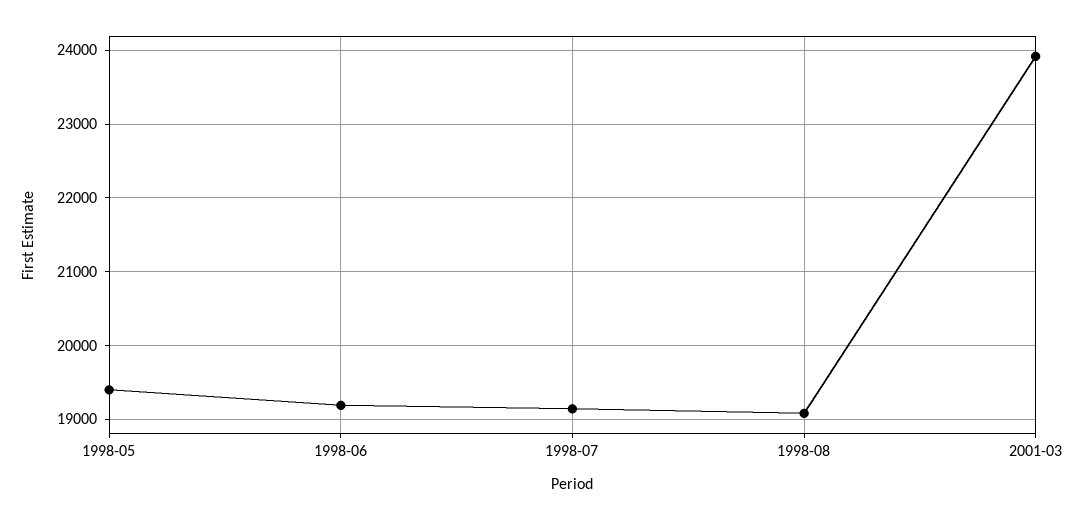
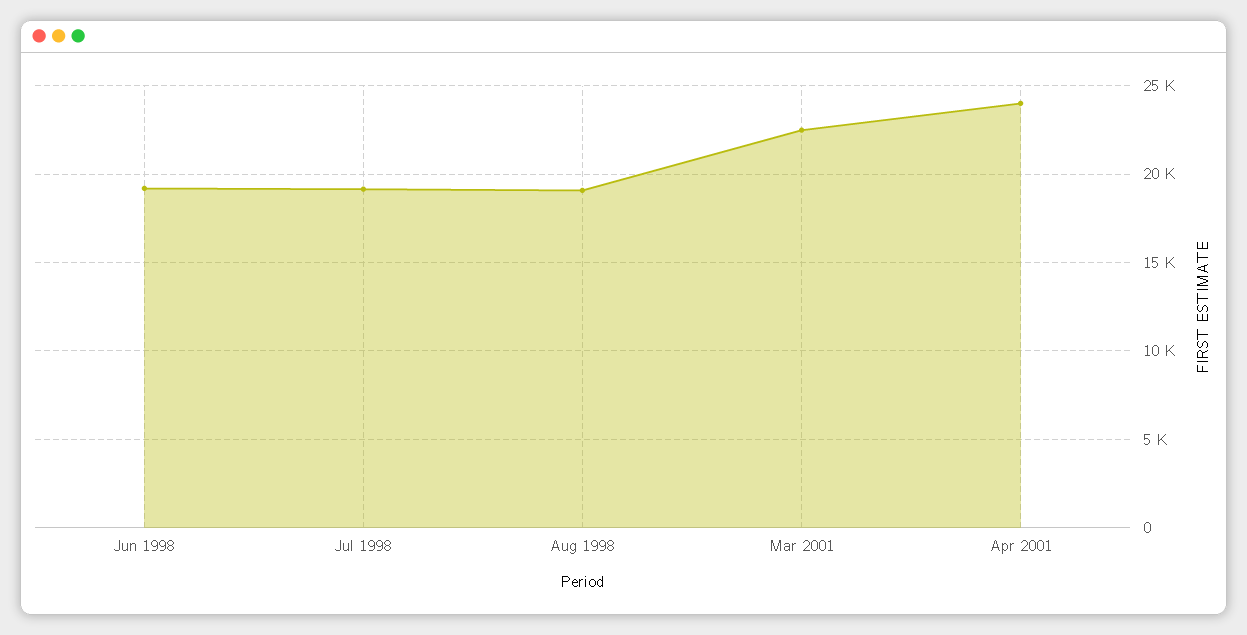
1998-05: 19400 -> none
2001-03: 23900 -> 22500
Apr 2001: none -> 24000

